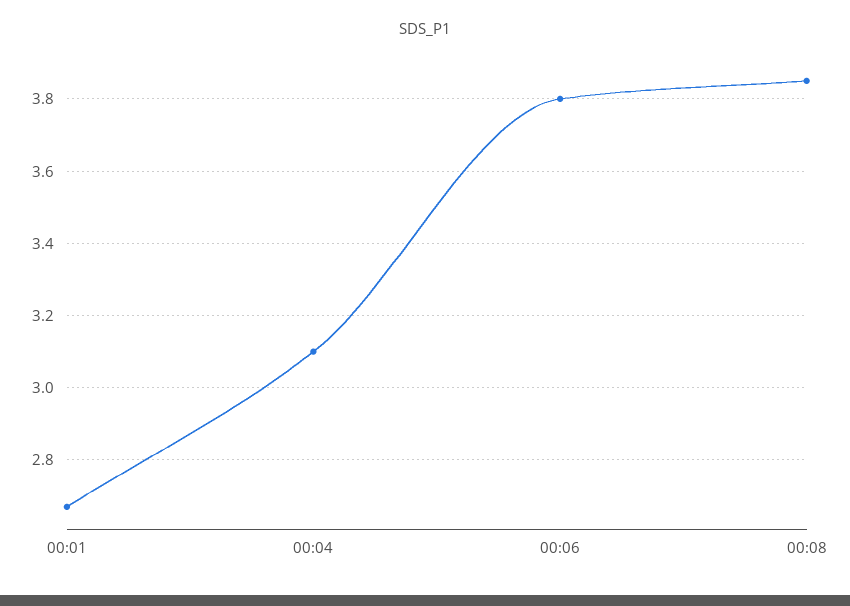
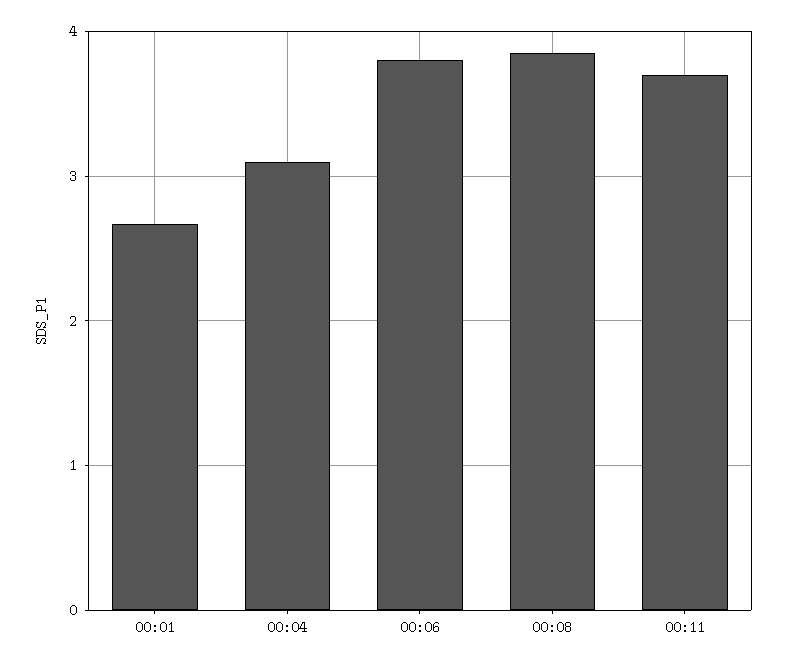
00:11: none -> 3.7

